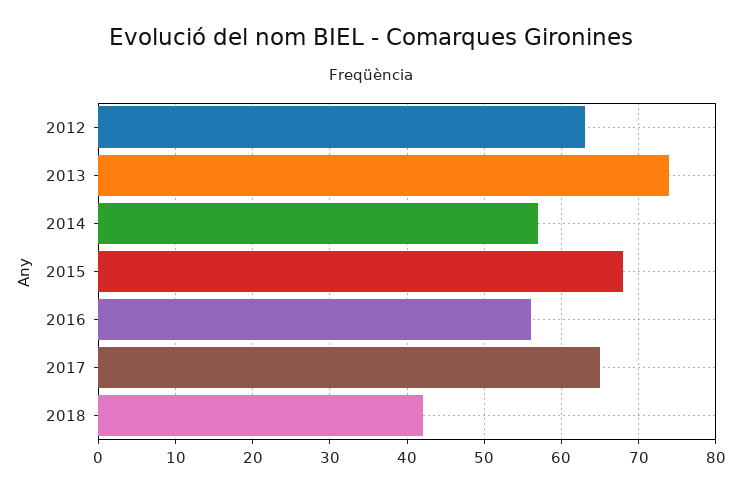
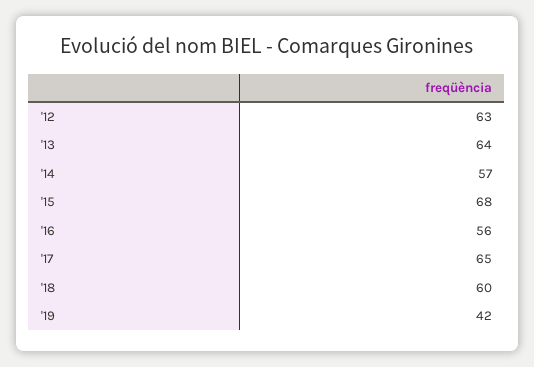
2013: 74 -> 64
2018: 42 -> 60
'19: none -> 42

